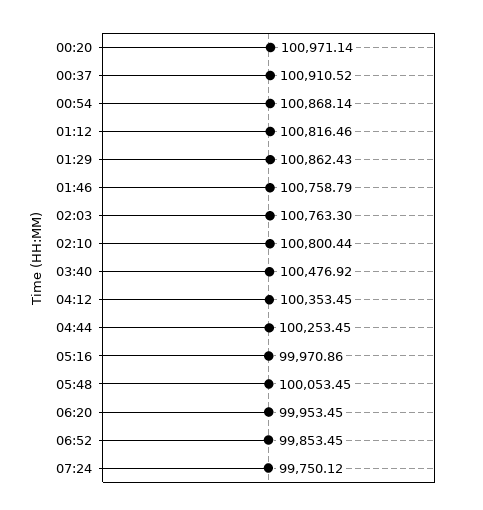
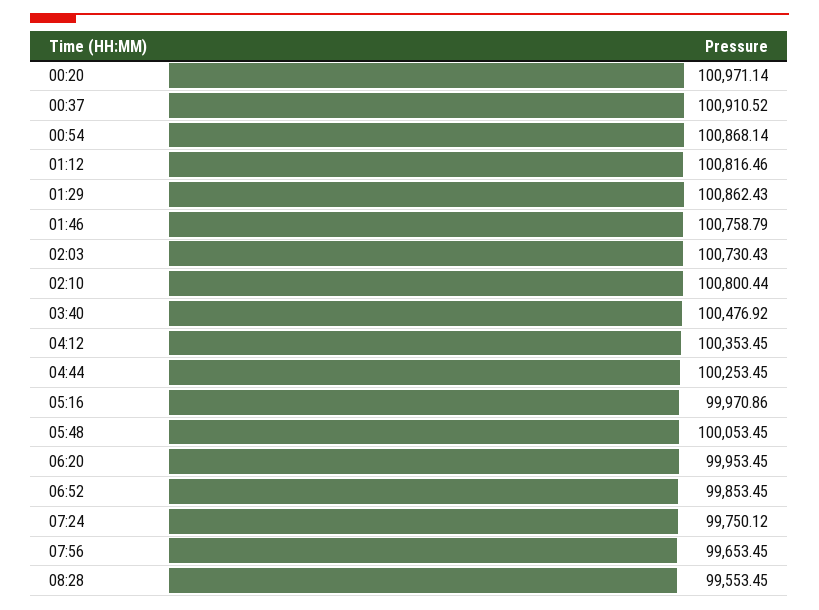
02:03: 100763.3 -> 100730.43
07:56: none -> 99653.45
08:28: none -> 99553.45

